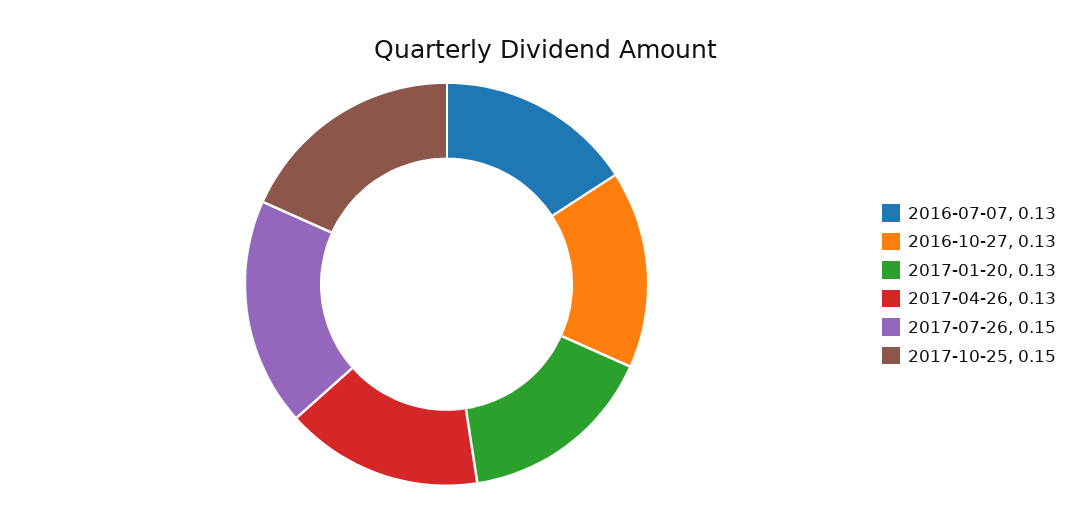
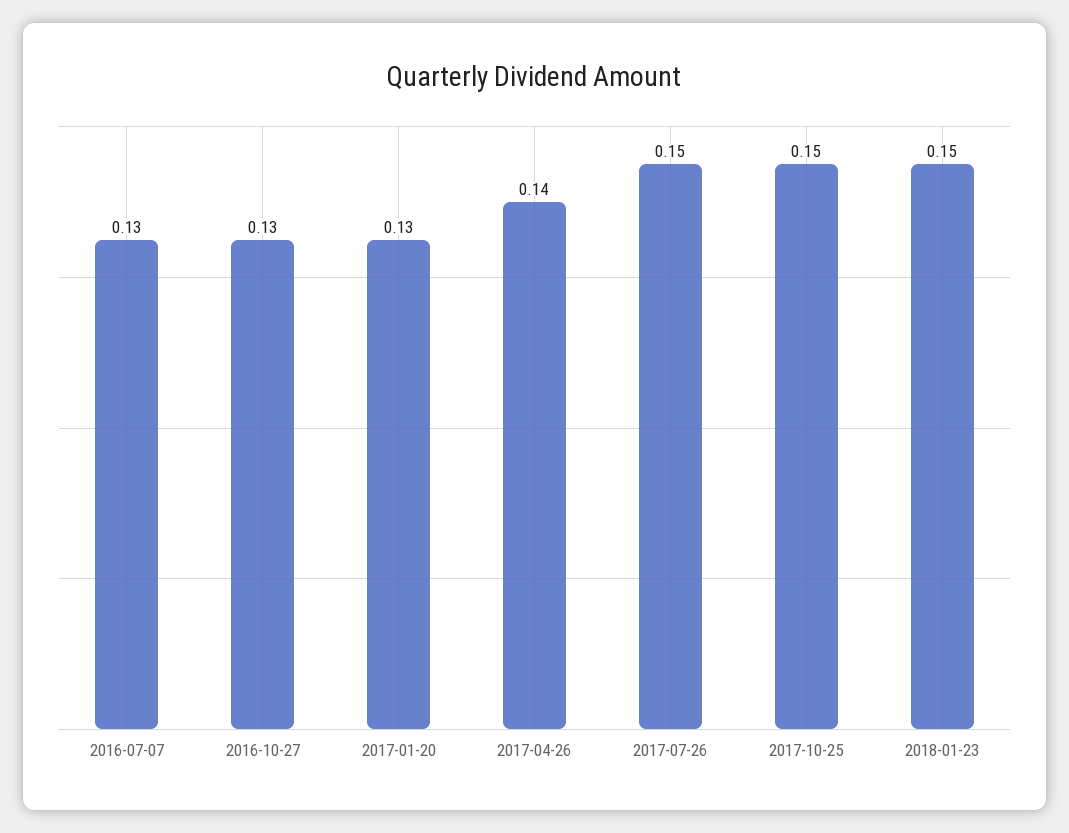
2017-04-26: 0.13 -> 0.14
2018-01-23: none -> 0.15

